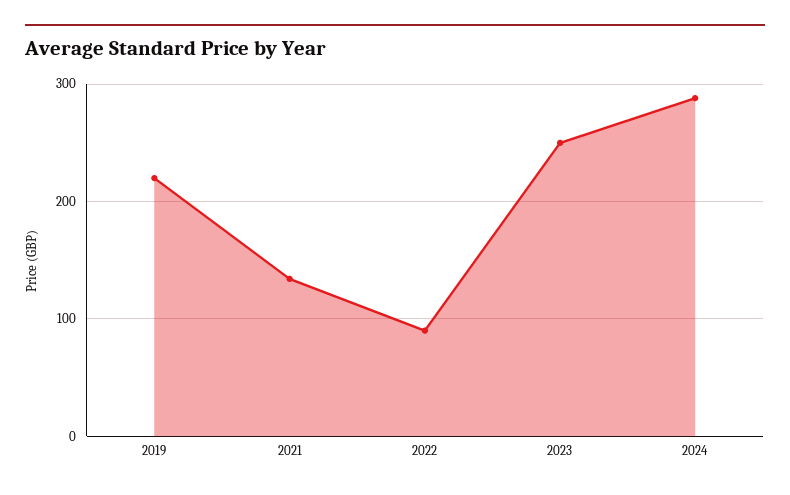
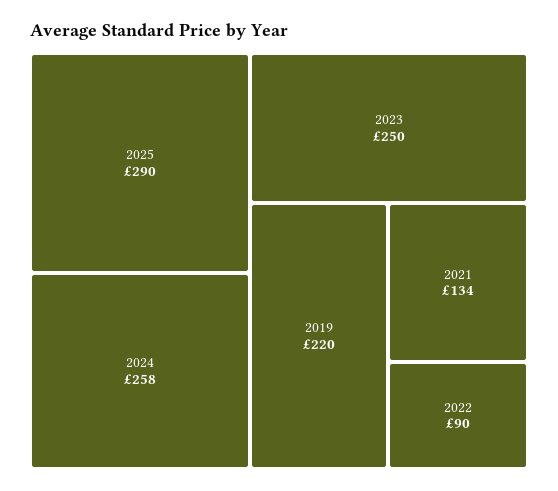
2024: 290 -> 258
2025: none -> 290

